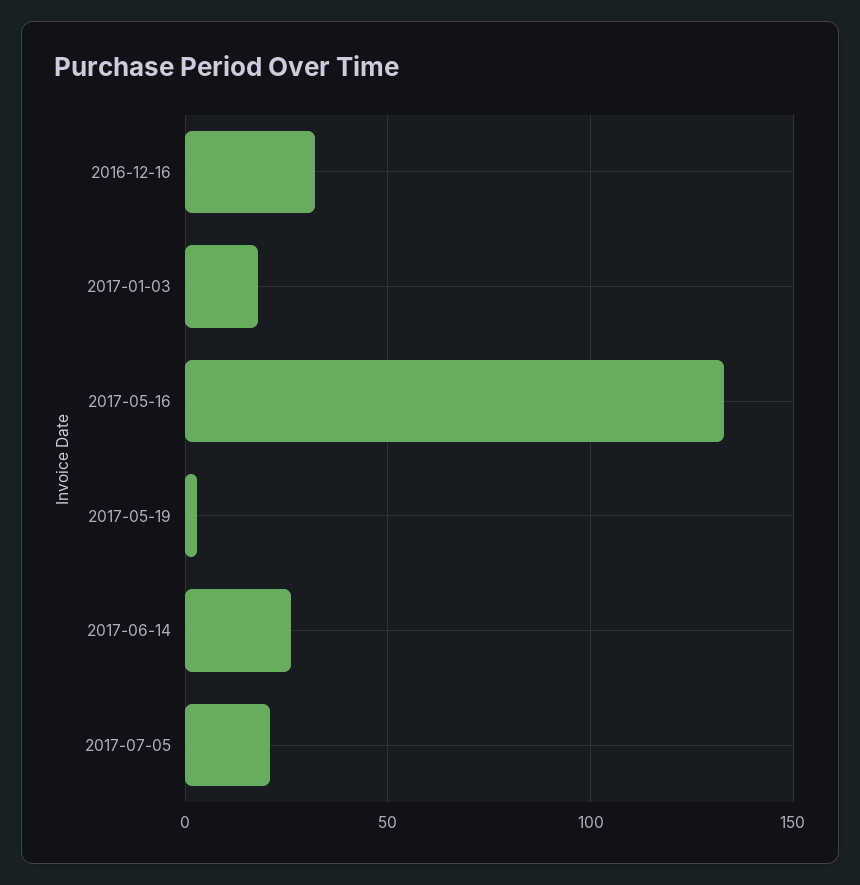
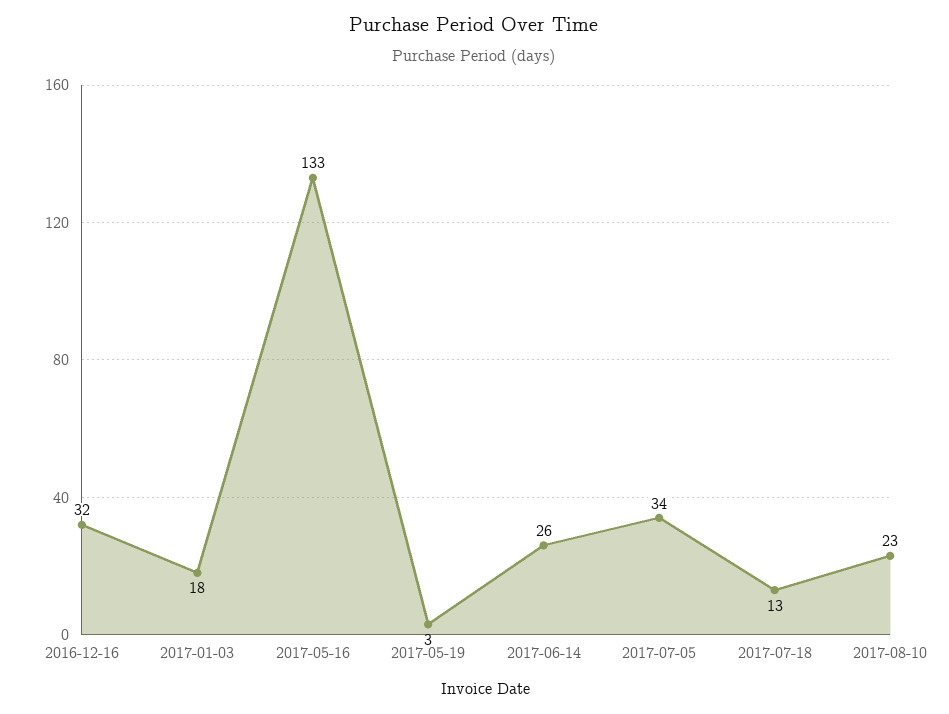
2017-07-05: 20 -> 34
2017-07-18: none -> 13
2017-08-10: none -> 23

